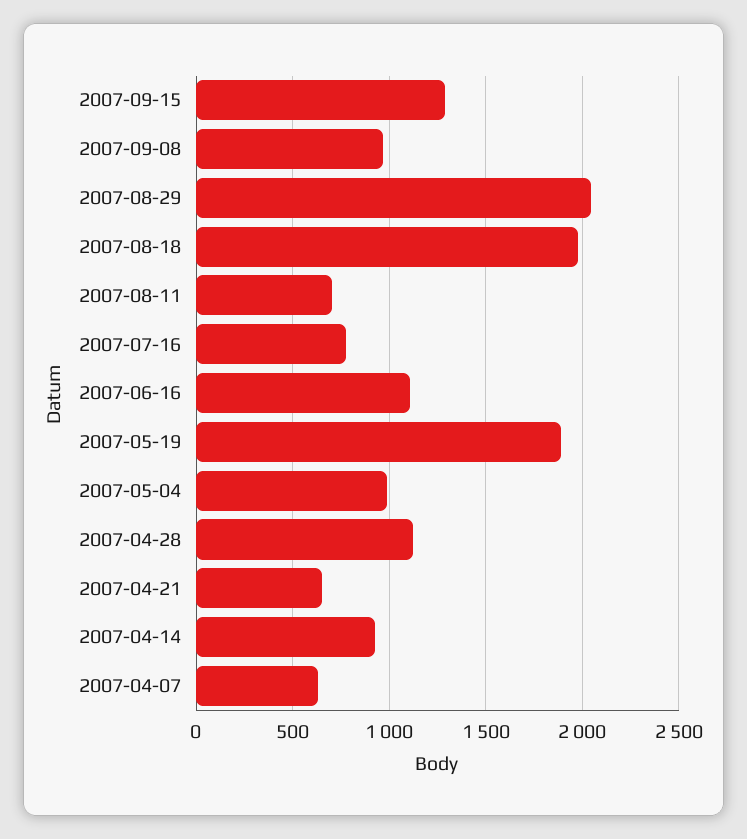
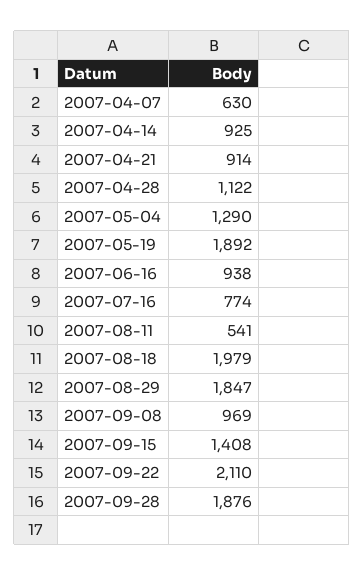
2007-09-15: 1300 -> 1408
2007-08-29: 2050 -> 1847
2007-08-11: 700 -> 541
2007-06-16: 1100 -> 938
2007-05-04: 1000 -> 1290
2007-04-21: 650 -> 914
2007-09-22: none -> 2110
2007-09-28: none -> 1876

